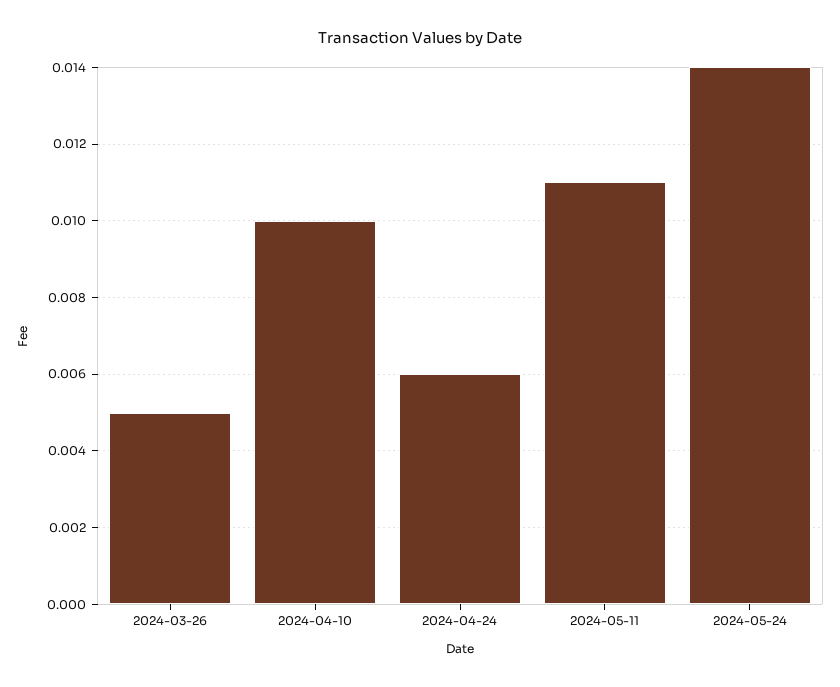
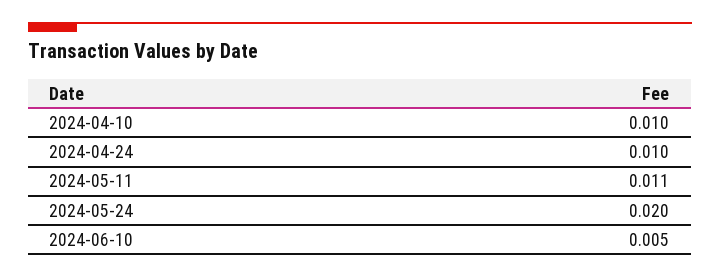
2024-03-26: 0.005 -> none
2024-04-24: 0.006 -> 0.01
2024-05-24: 0.014 -> 0.02
2024-06-10: none -> 0.005

